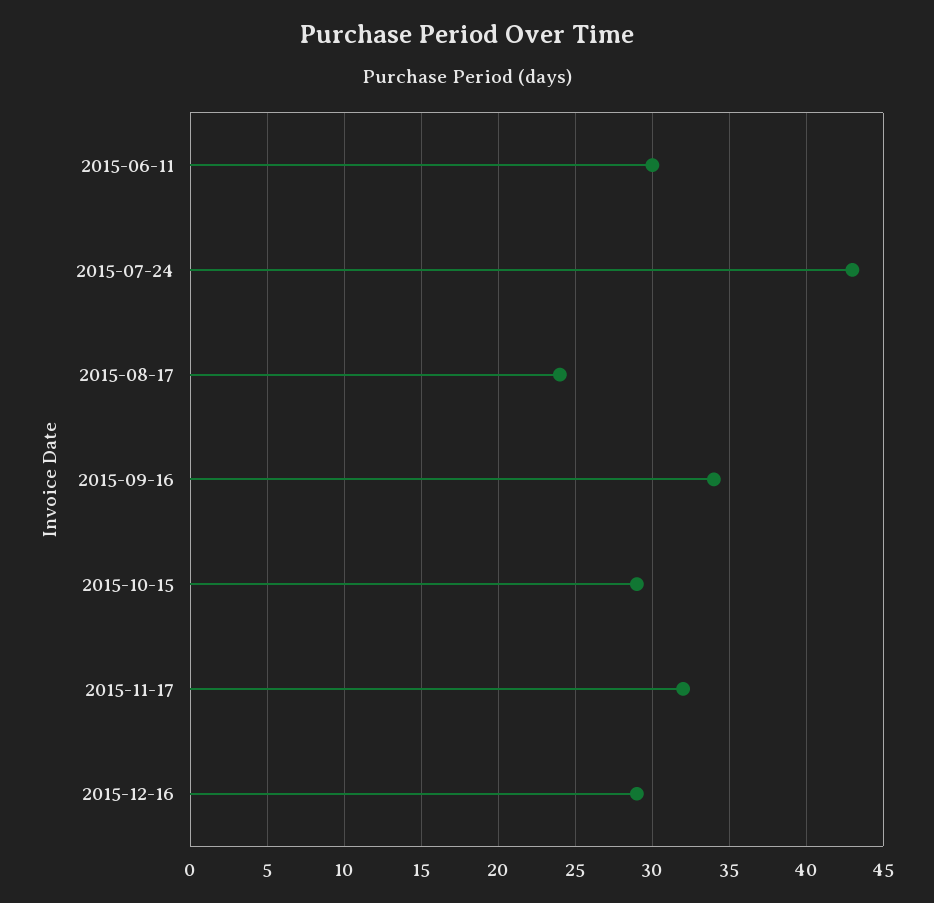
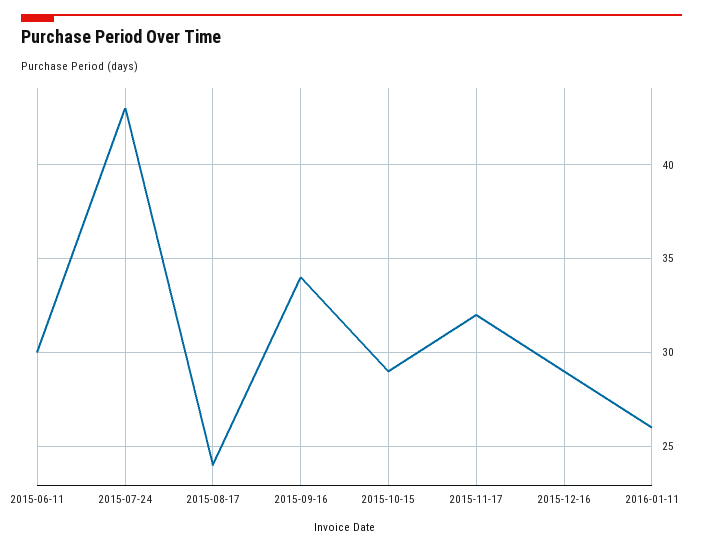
2016-01-11: none -> 26

